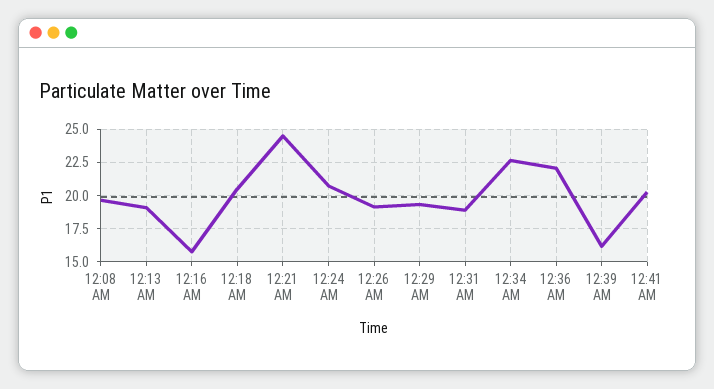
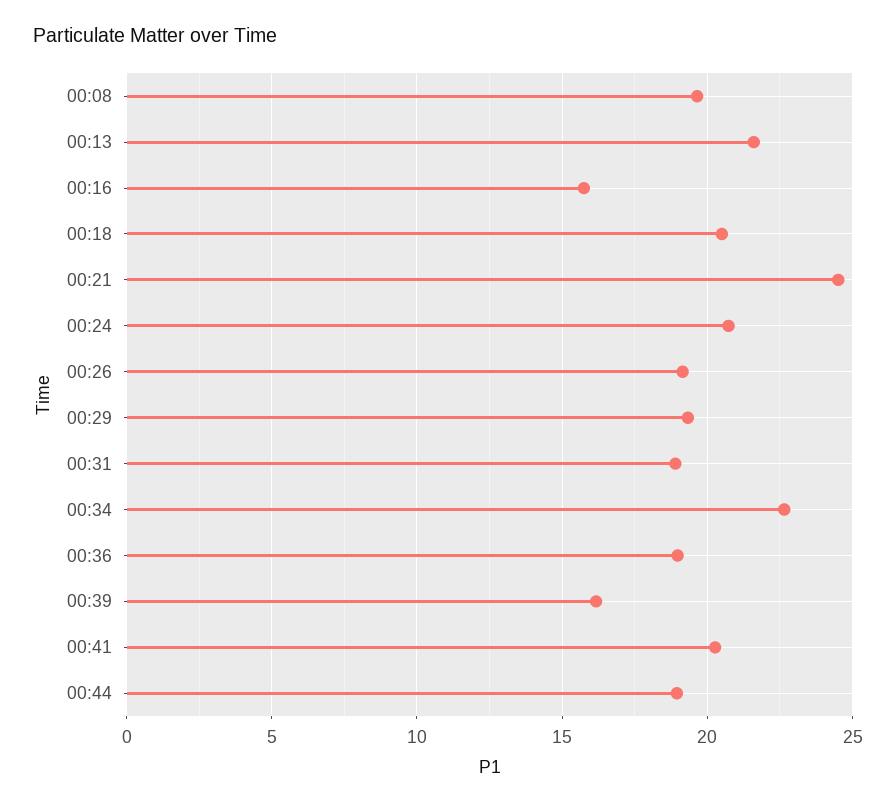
12:13 AM: 19 -> 21.5
12:36 AM: 22 -> 19
00:44: none -> 19

